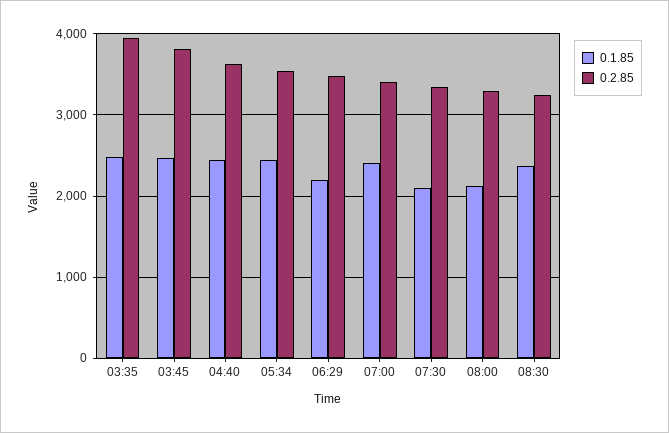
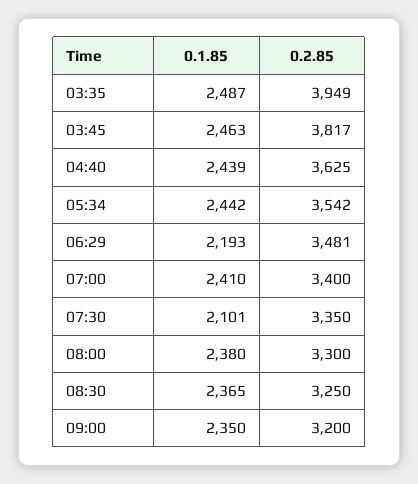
0.1.85, 08:00: 2100 -> 2380
0.1.85, 09:00: none -> 2350
0.2.85, 09:00: none -> 3200

